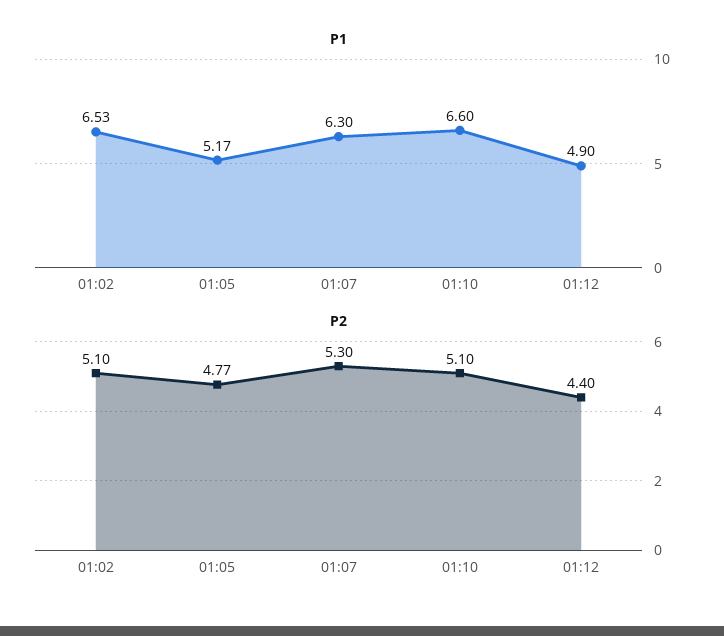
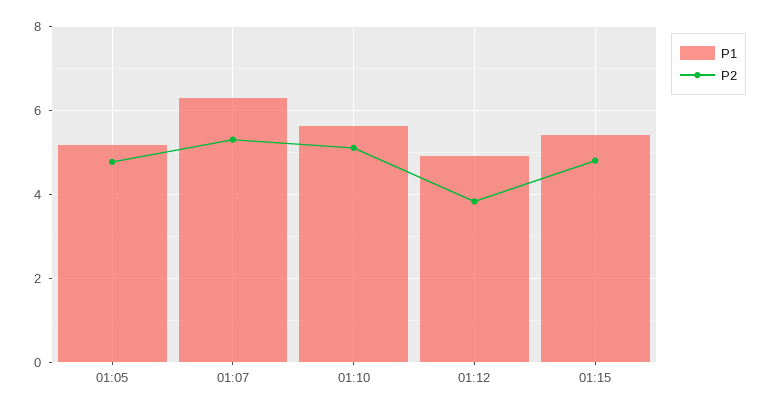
P1, 01:02: 6.53 -> none
P1, 01:10: 6.6 -> 5.6
P2, 01:02: 5.1 -> none
P2, 01:12: 4.4 -> 3.8
P1, 01:15: none -> 5.4
P2, 01:15: none -> 4.8

